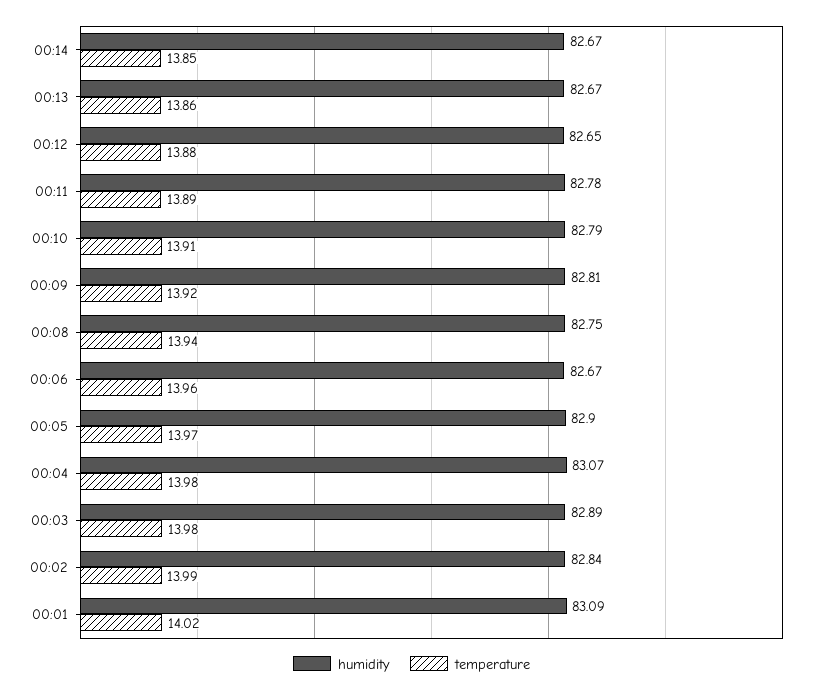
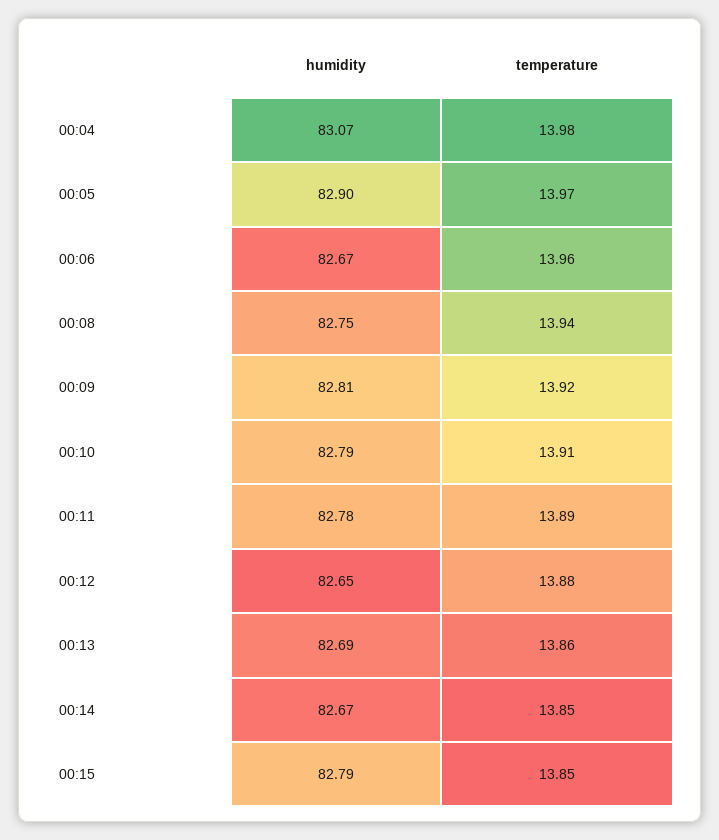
humidity, 00:13: 82.67 -> 82.69
humidity, 00:03: 82.89 -> none
temperature, 00:03: 13.98 -> none
humidity, 00:02: 82.84 -> none
temperature, 00:02: 13.99 -> none
humidity, 00:01: 83.09 -> none
temperature, 00:01: 14.02 -> none
humidity, 00:15: none -> 82.79
temperature, 00:15: none -> 13.85

